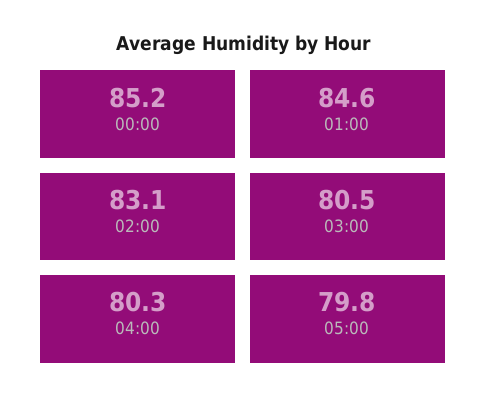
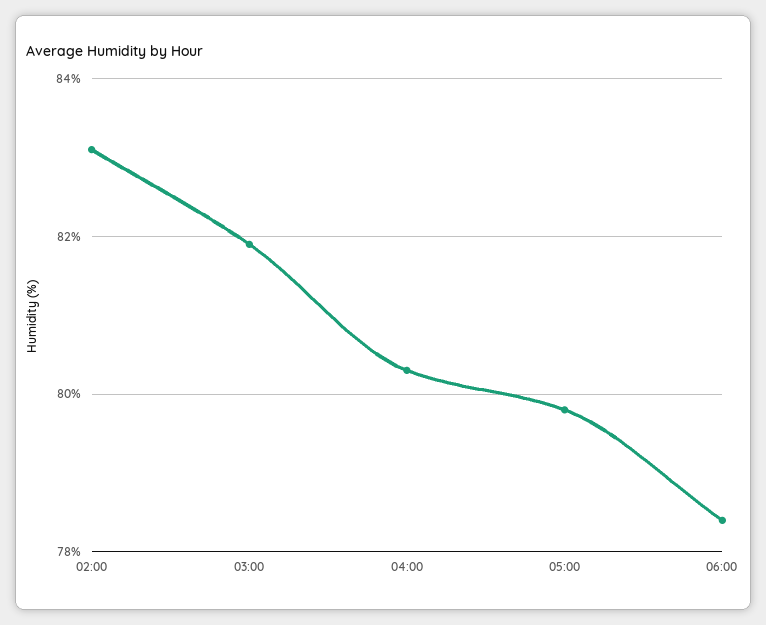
00:00: 85.2 -> none
01:00: 84.6 -> none
03:00: 80.5 -> 82
06:00: none -> 78.5

